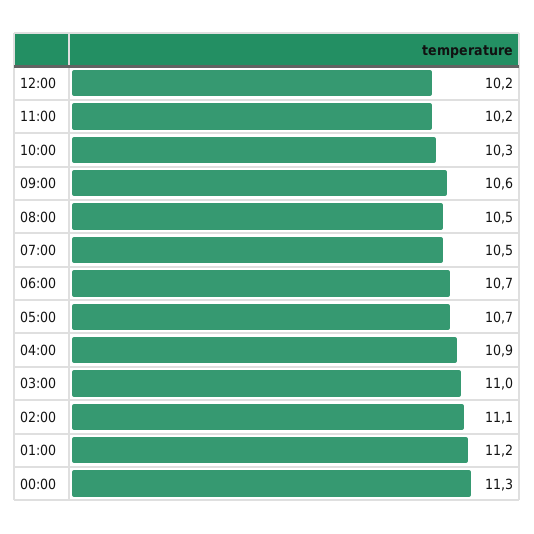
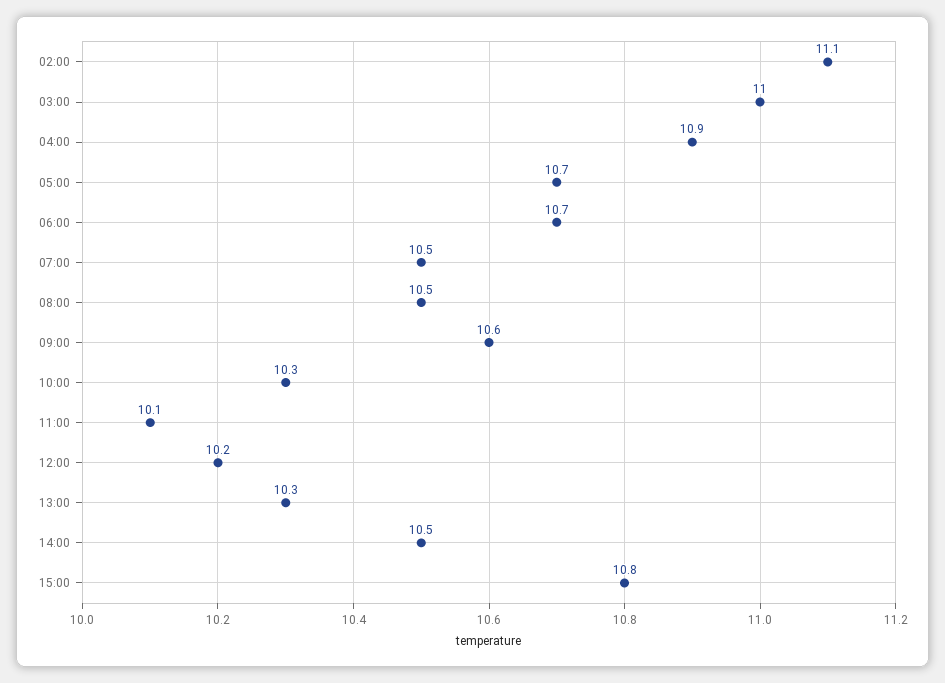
11:00: 10.2 -> 10.1
01:00: 11.2 -> none
00:00: 11.3 -> none
13:00: none -> 10.3
14:00: none -> 10.5
15:00: none -> 10.8

